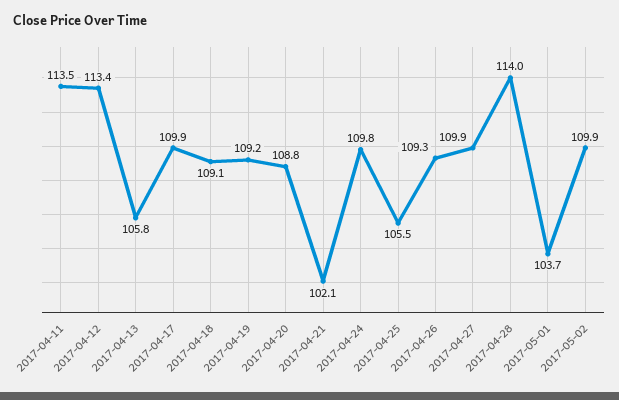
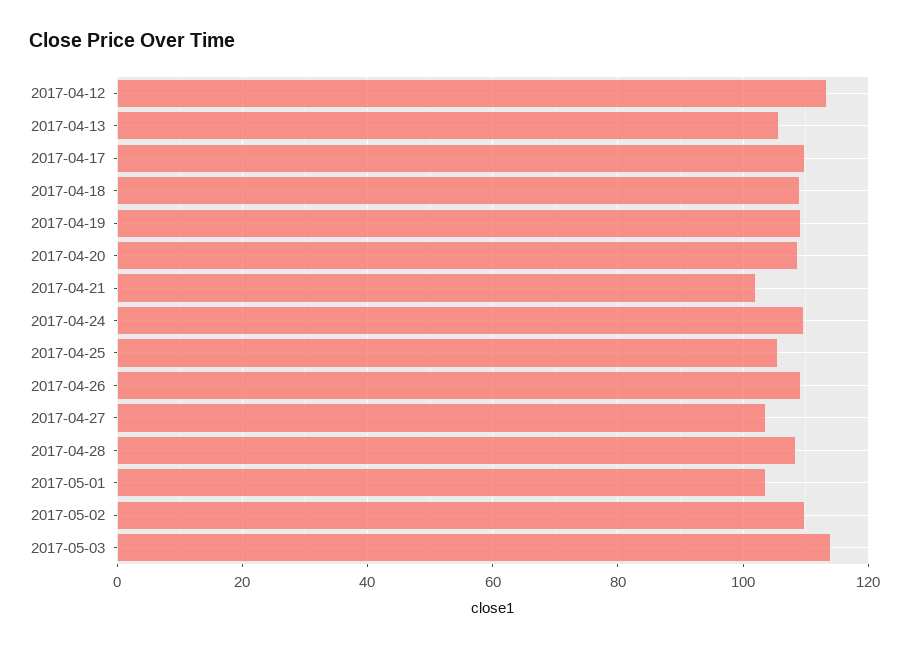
2017-04-11: 113.5 -> none
2017-04-27: 109.9 -> 104
2017-04-28: 114 -> 108
2017-05-03: none -> 114

